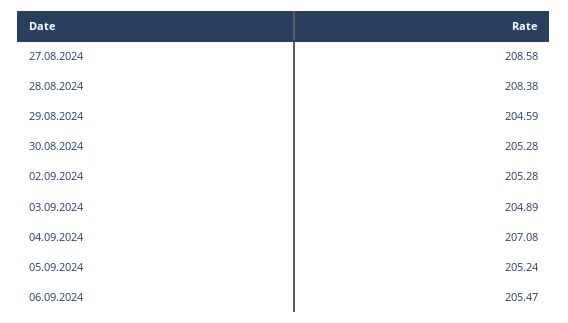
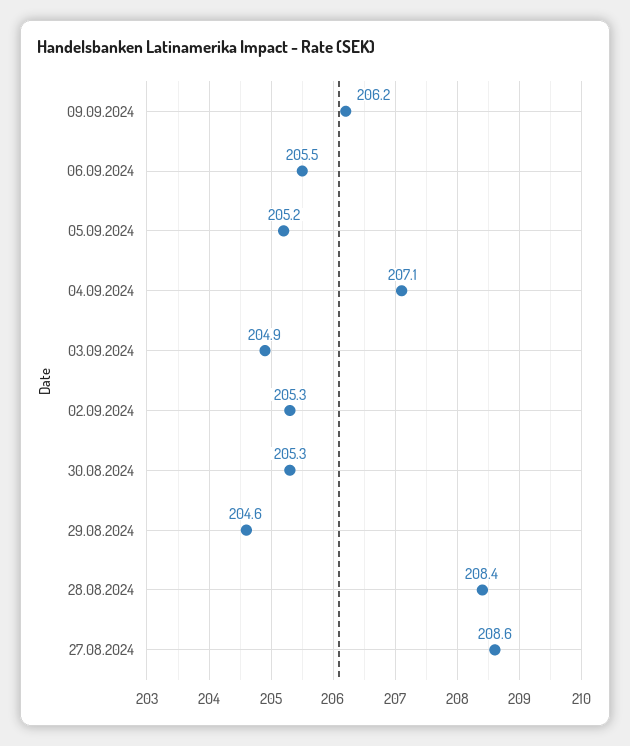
09.09.2024: none -> 206.2

